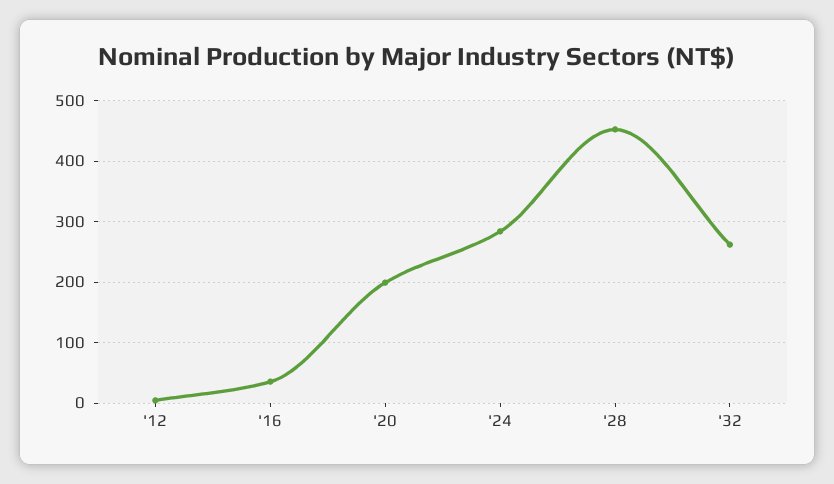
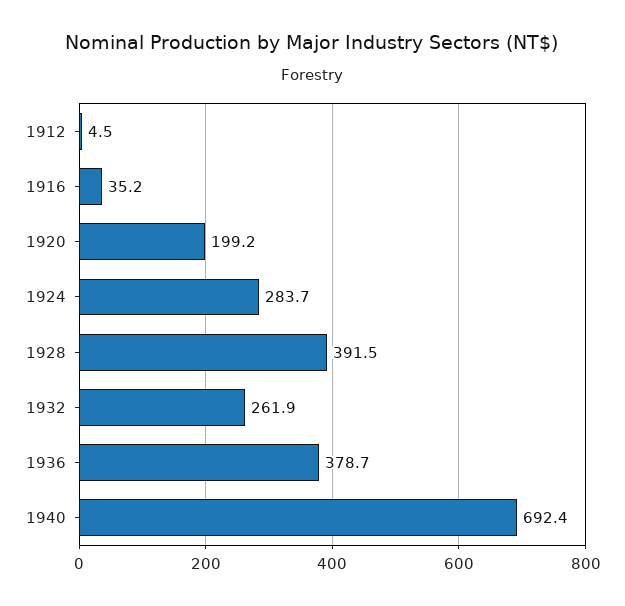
'28: 450 -> 391.5
1936: none -> 378.7
1940: none -> 692.4

